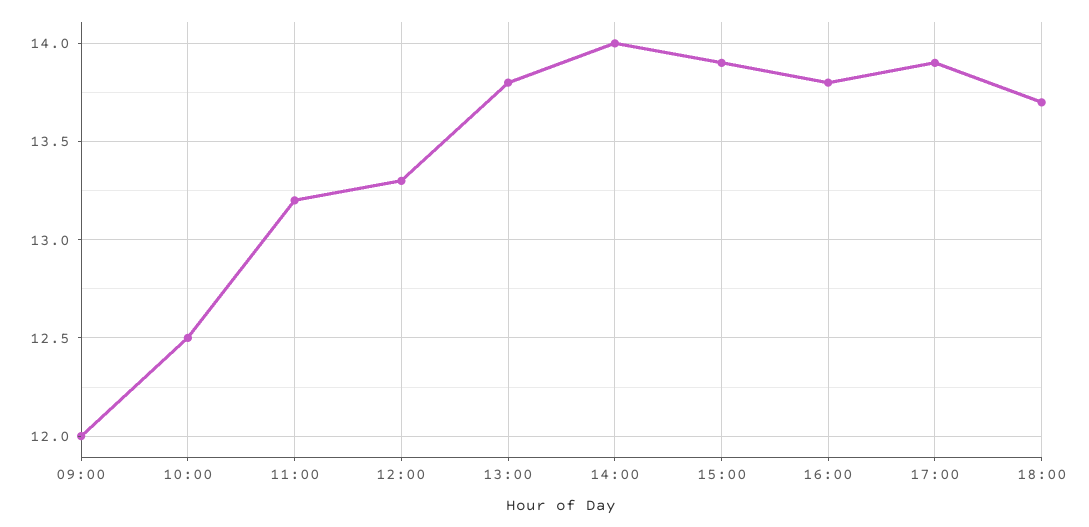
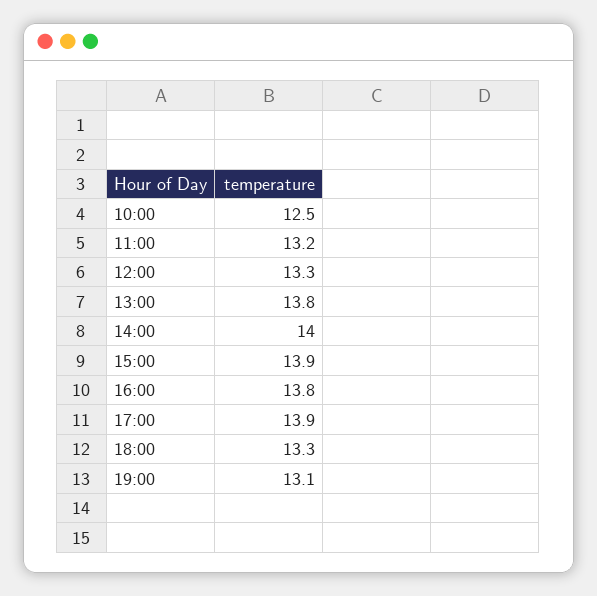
09:00: 12 -> none
18:00: 13.7 -> 13.3
19:00: none -> 13.1

